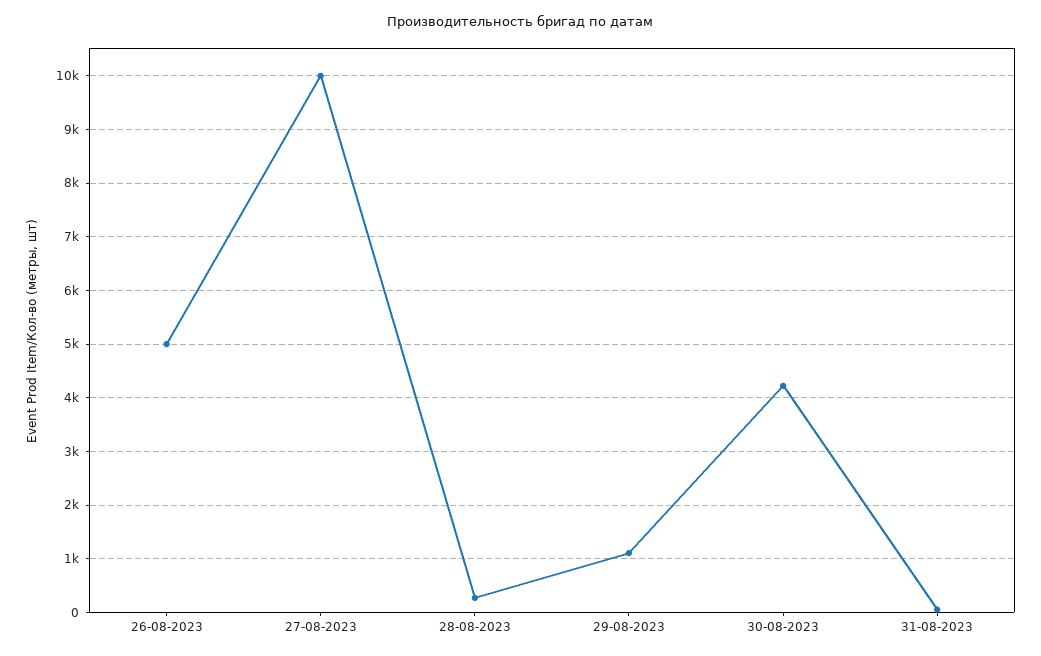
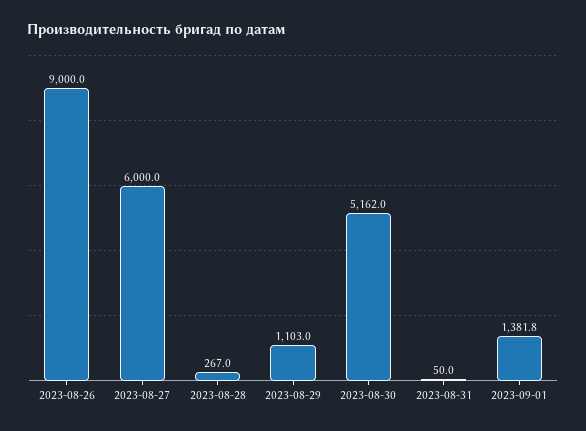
26-08-2023: 5000 -> 9000
27-08-2023: 10000 -> 6000
30-08-2023: 4200 -> 5162
2023-09-01: none -> 1381.8

